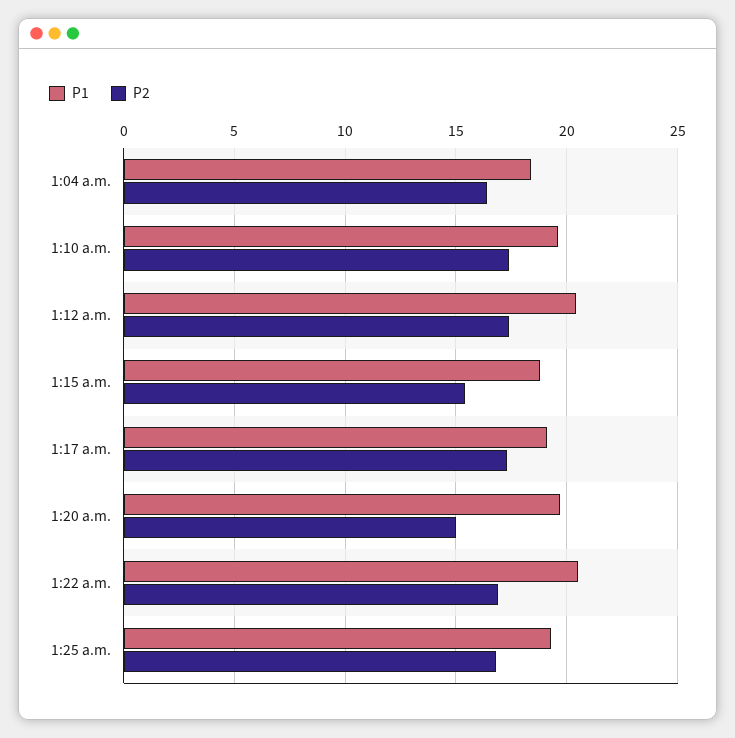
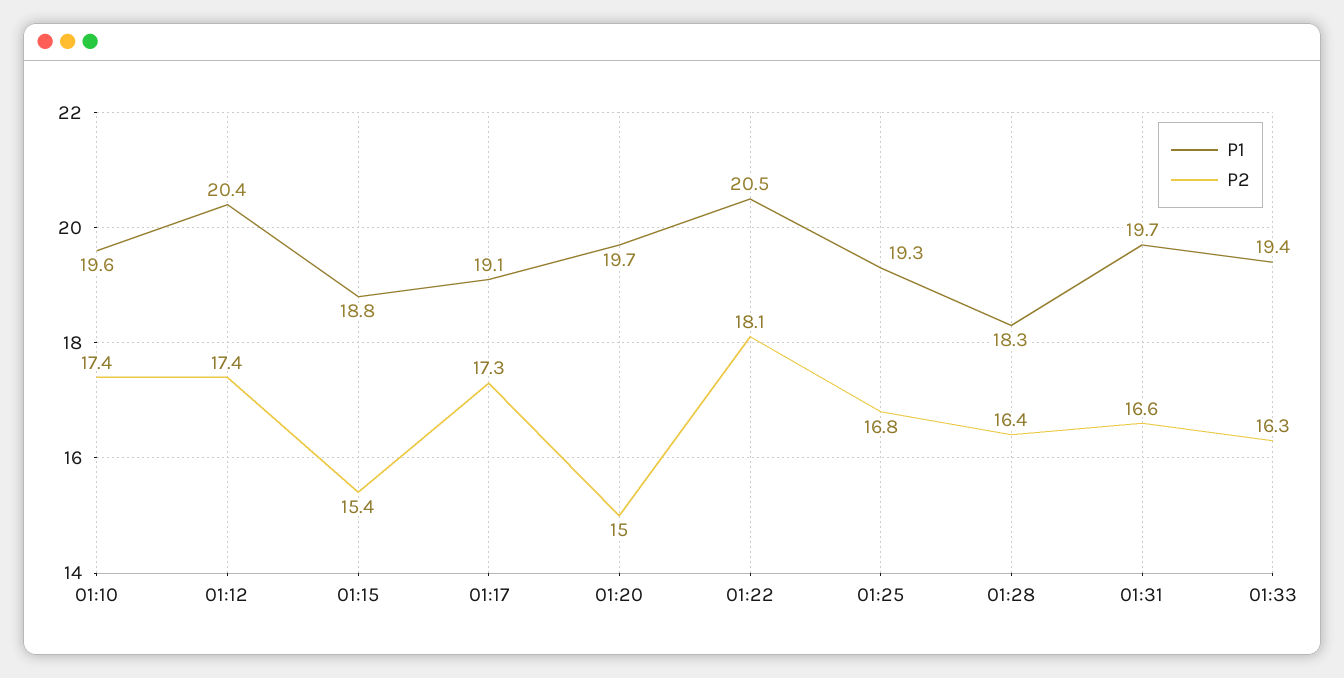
P1, 1:04 a.m.: 18.5 -> none
P2, 1:04 a.m.: 16.5 -> none
P2, 1:22 a.m.: 17 -> 18.1
P1, 01:28: none -> 18.3
P2, 01:28: none -> 16.4
P1, 01:31: none -> 19.7
P2, 01:31: none -> 16.6
P1, 01:33: none -> 19.4
P2, 01:33: none -> 16.3

